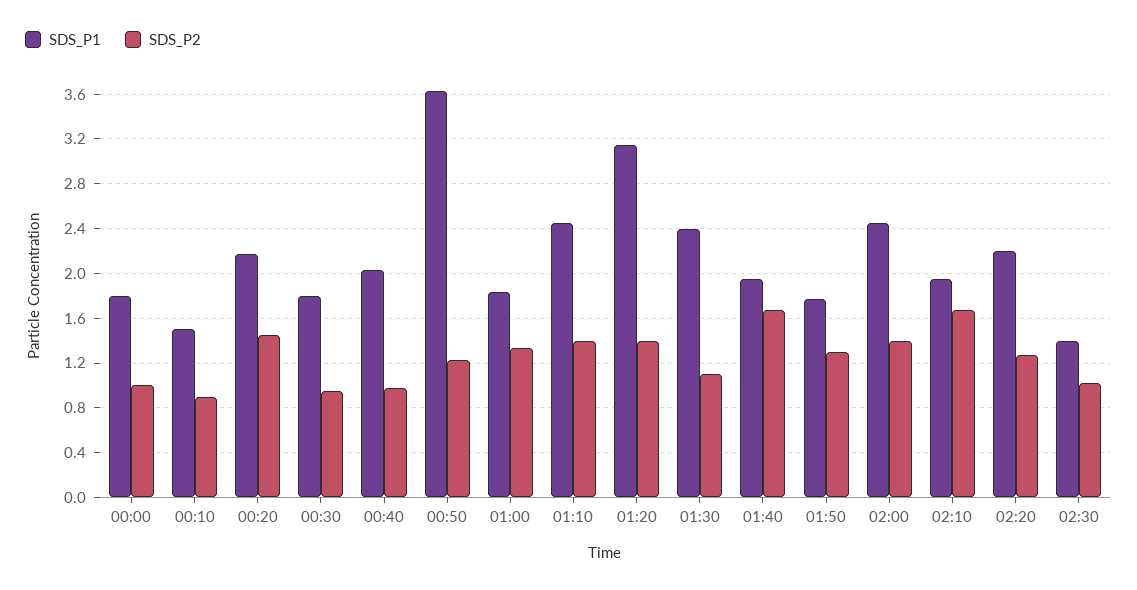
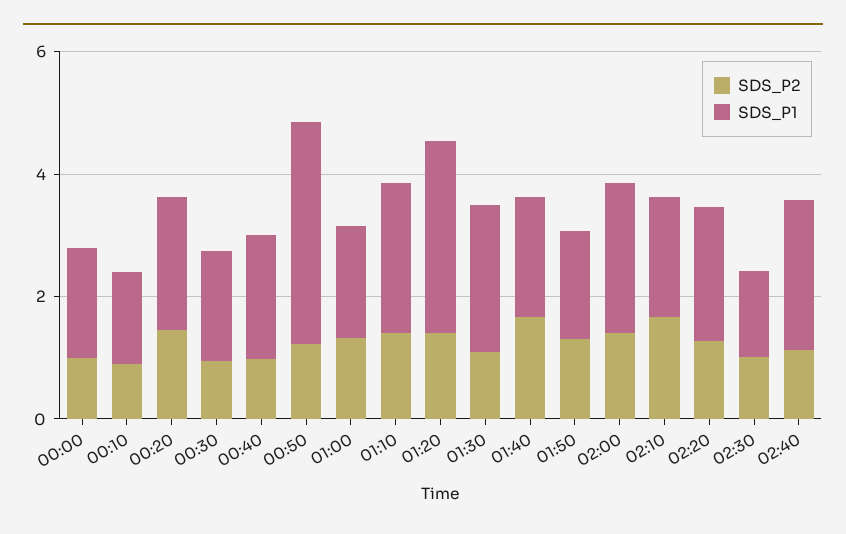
SDS_P2, 02:40: none -> 1
SDS_P1, 02:40: none -> 2.5

